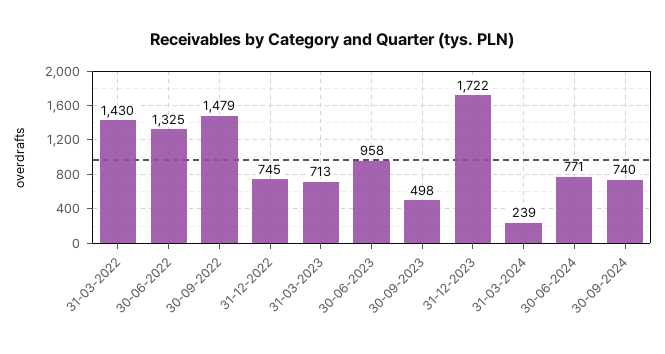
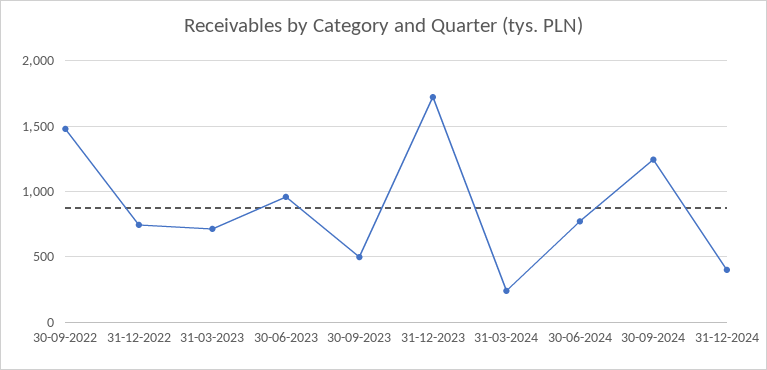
31-03-2022: 1430 -> none
30-06-2022: 1325 -> none
30-09-2024: 740 -> 1250
31-12-2024: none -> 400

